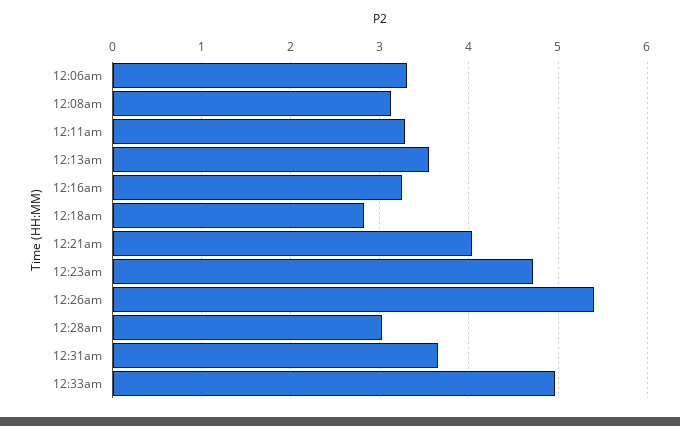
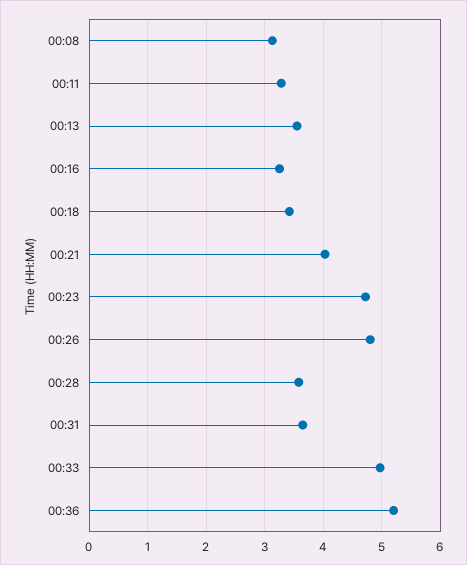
12:06am: 3.3 -> none
12:18am: 2.8 -> 3.4
12:26am: 5.4 -> 4.8
12:28am: 3 -> 3.6
00:36: none -> 5.2

